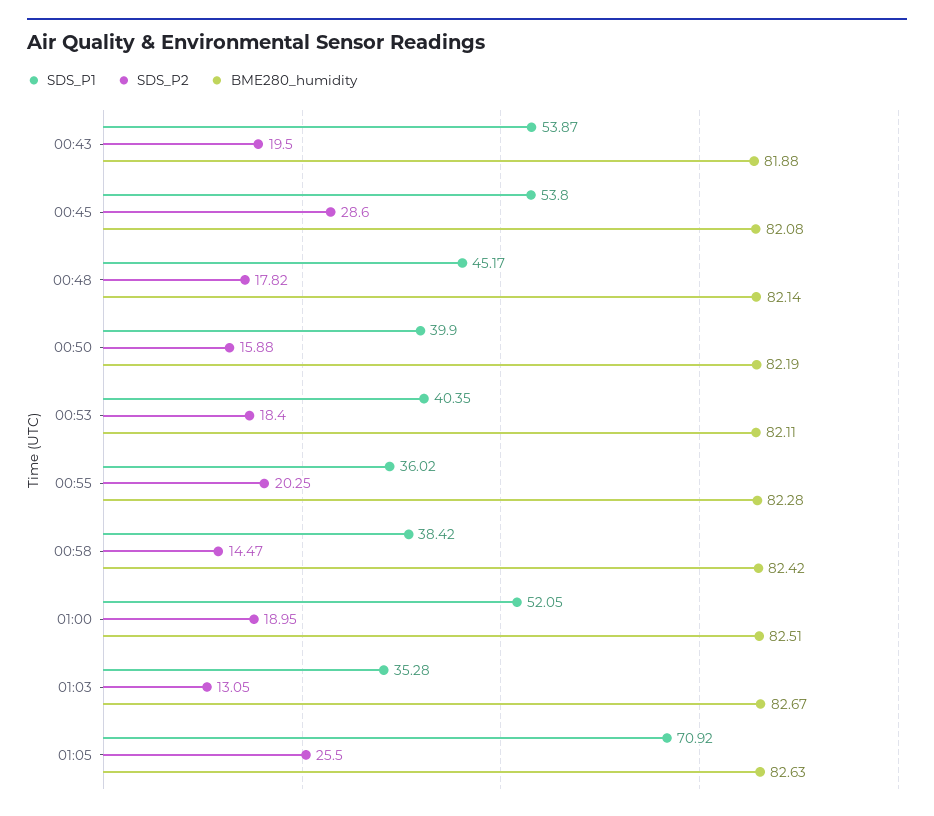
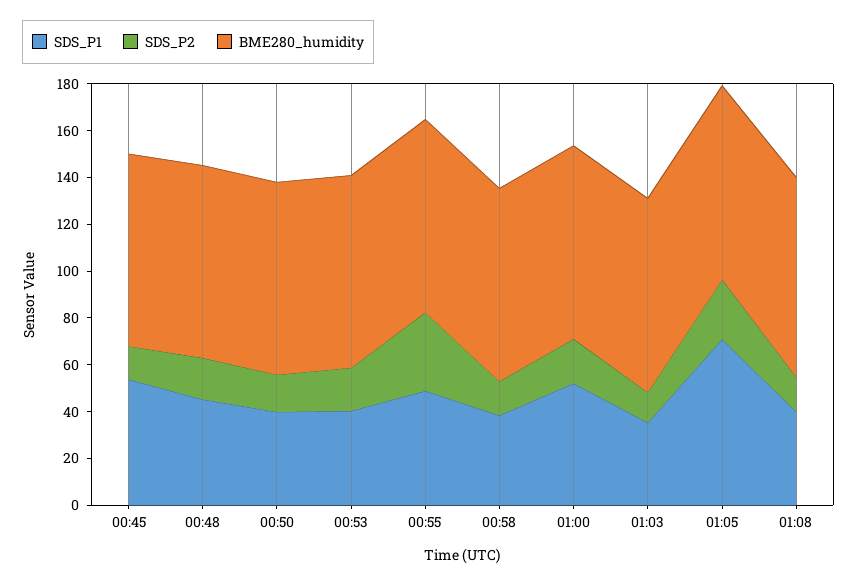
SDS_P1, 00:43: 53.87 -> none
SDS_P2, 00:43: 19.5 -> none
BME280_humidity, 00:43: 81.88 -> none
SDS_P2, 00:45: 28.6 -> 15
SDS_P1, 00:55: 36.02 -> 50
SDS_P2, 00:55: 20.25 -> 35
SDS_P1, 01:08: none -> 40
SDS_P2, 01:08: none -> 15
BME280_humidity, 01:08: none -> 85

